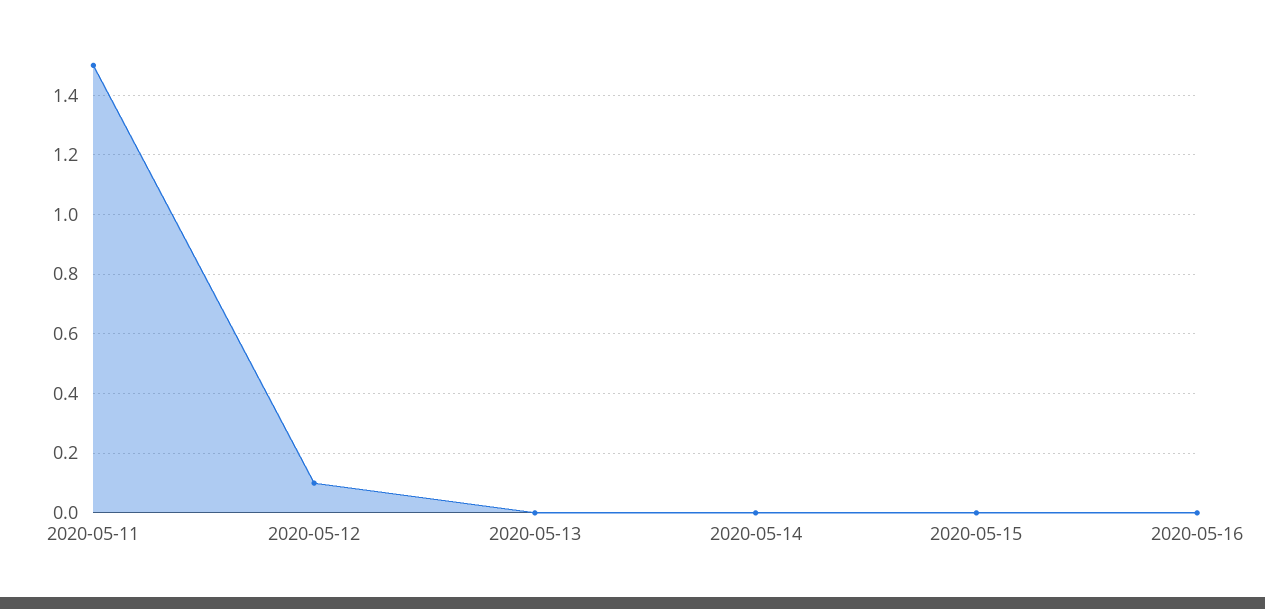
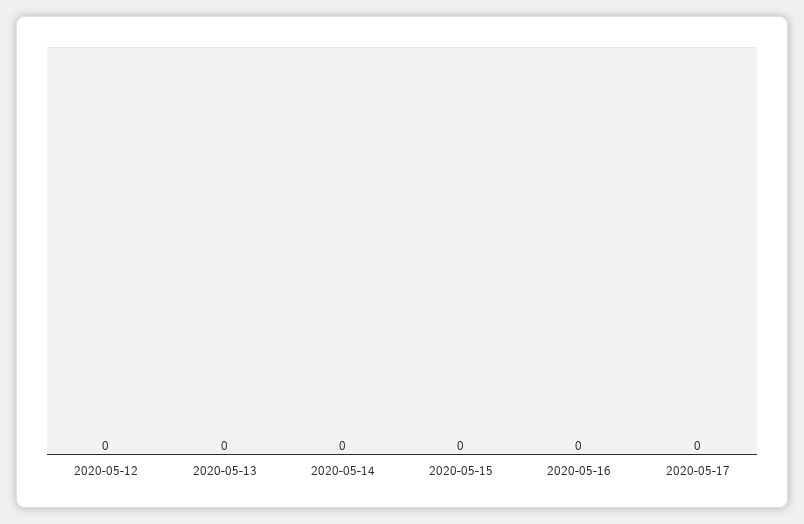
2020-05-11: 1.5 -> none
2020-05-12: 0.1 -> 0
2020-05-17: none -> 0

